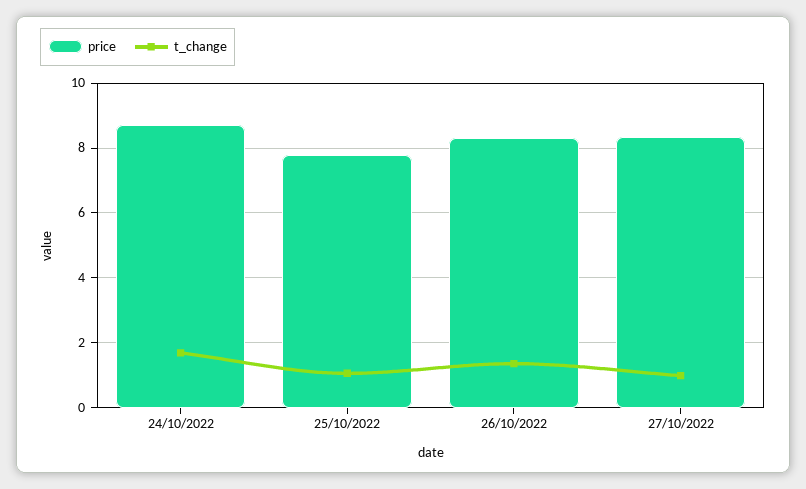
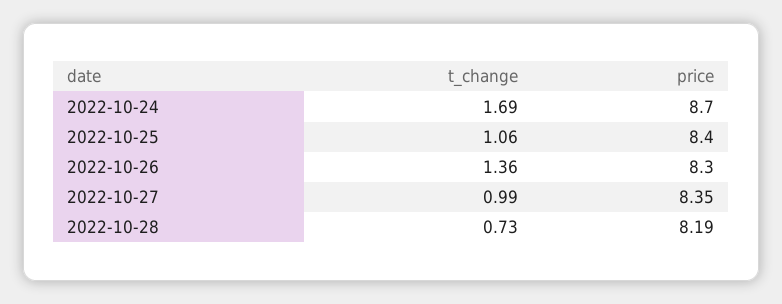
price, 25/10/2022: 7.8 -> 8.4
t_change, 2022-10-28: none -> 0.73
price, 2022-10-28: none -> 8.19

